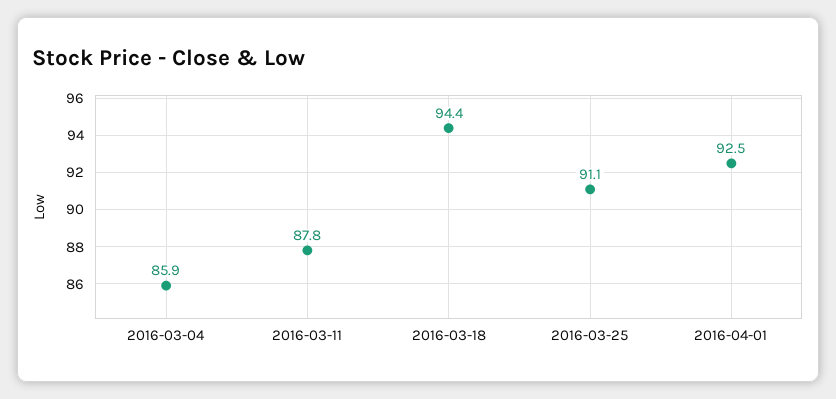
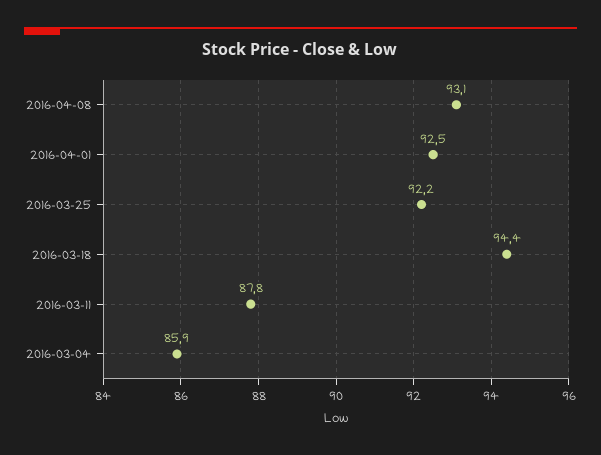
2016-03-25: 91.1 -> 92.2
2016-04-08: none -> 93.1

